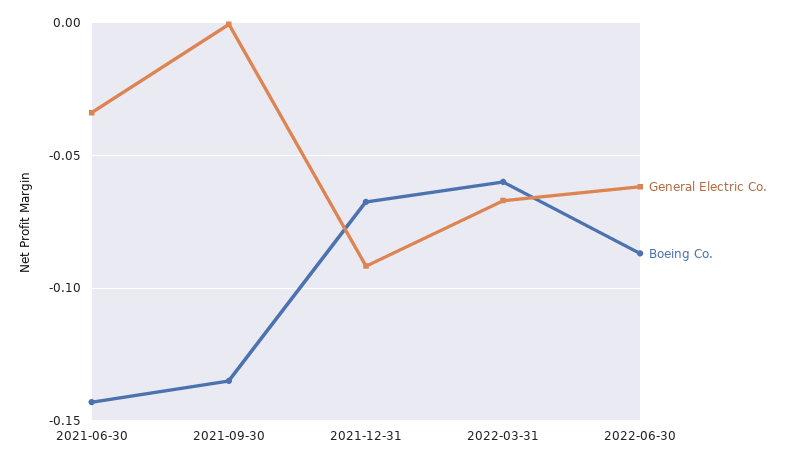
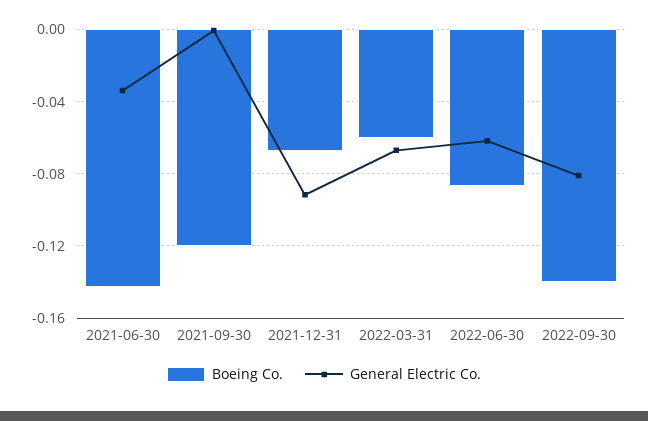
Boeing Co., 2021-09-30: -0.135 -> -0.12
Boeing Co., 2022-09-30: none -> -0.14
General Electric Co., 2022-09-30: none -> -0.08

